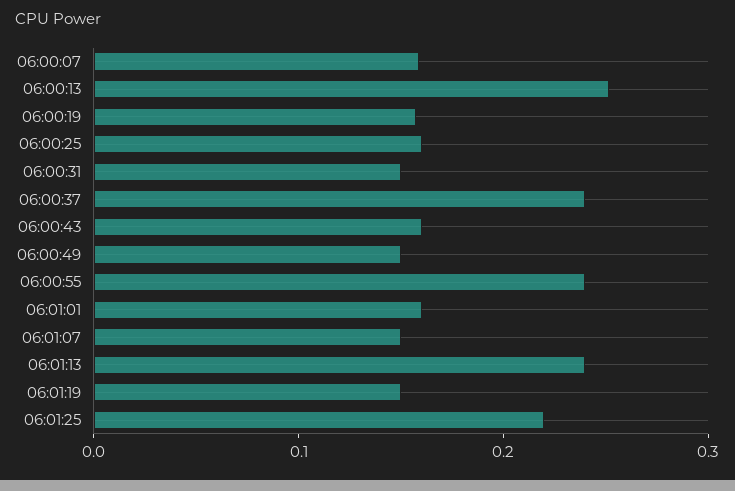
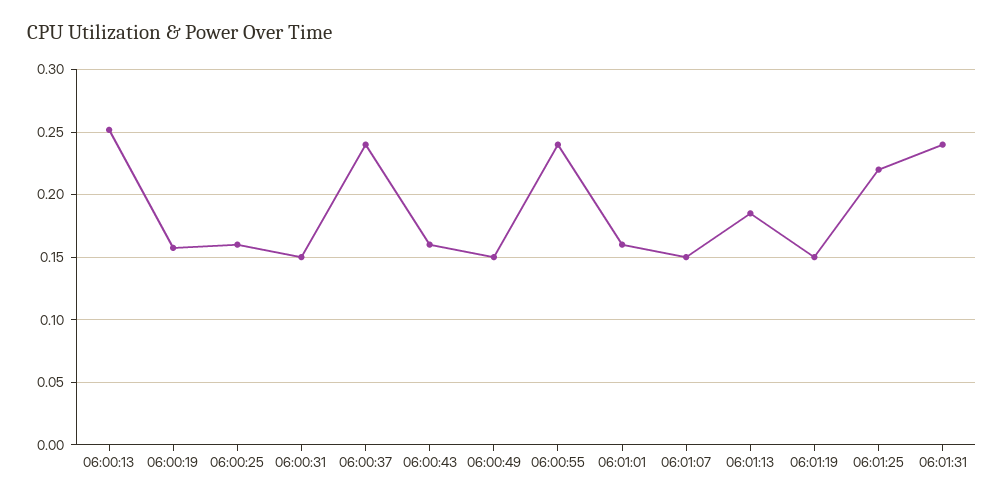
06:00:07: 0.16 -> none
06:01:13: 0.24 -> 0.185
06:01:31: none -> 0.24

